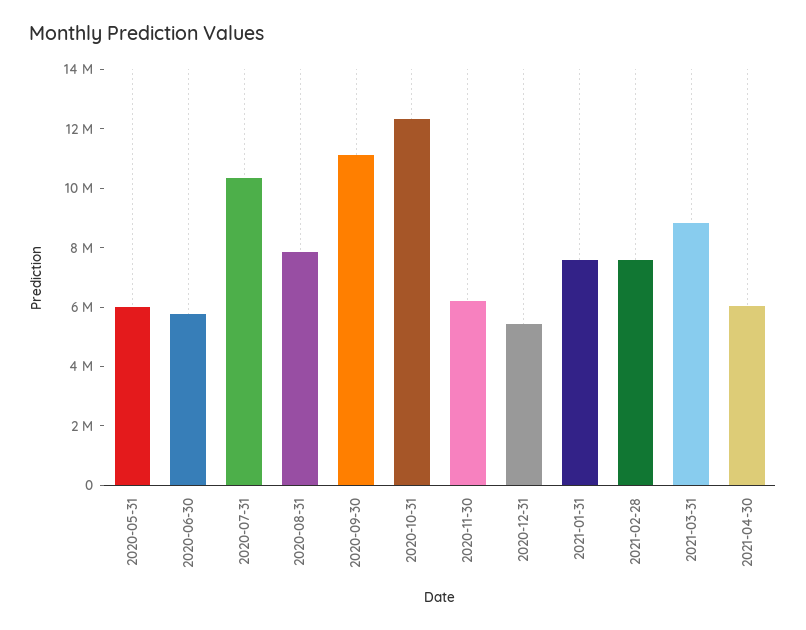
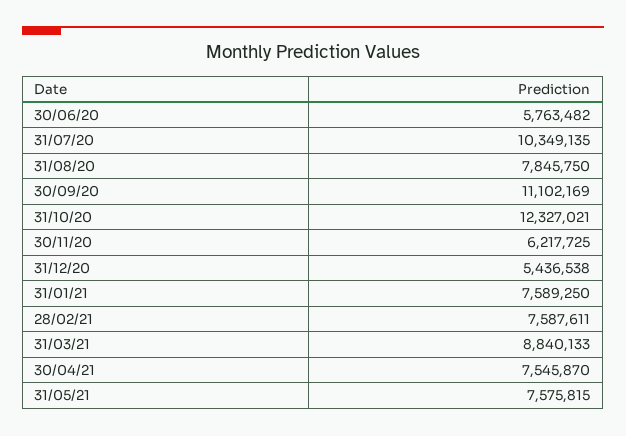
2020-05-31: 6000000 -> none
2021-04-30: 6000000 -> 7545870
31/05/21: none -> 7575815

